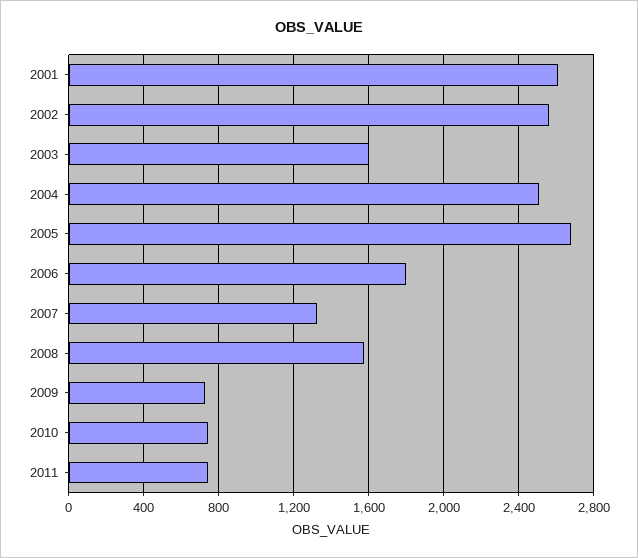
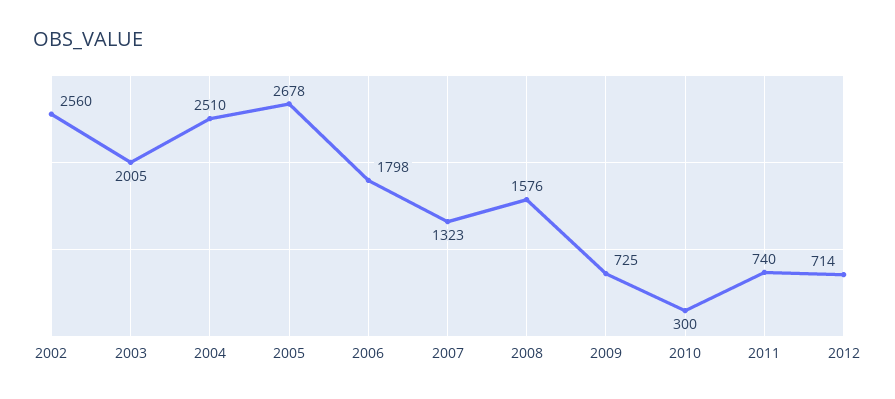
2001: 2600 -> none
2003: 1600 -> 2005
2010: 750 -> 300
2012: none -> 714

